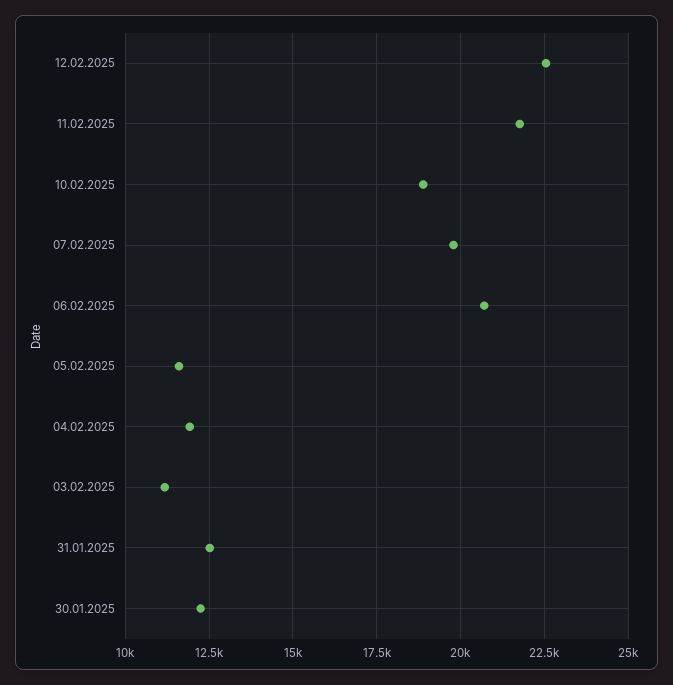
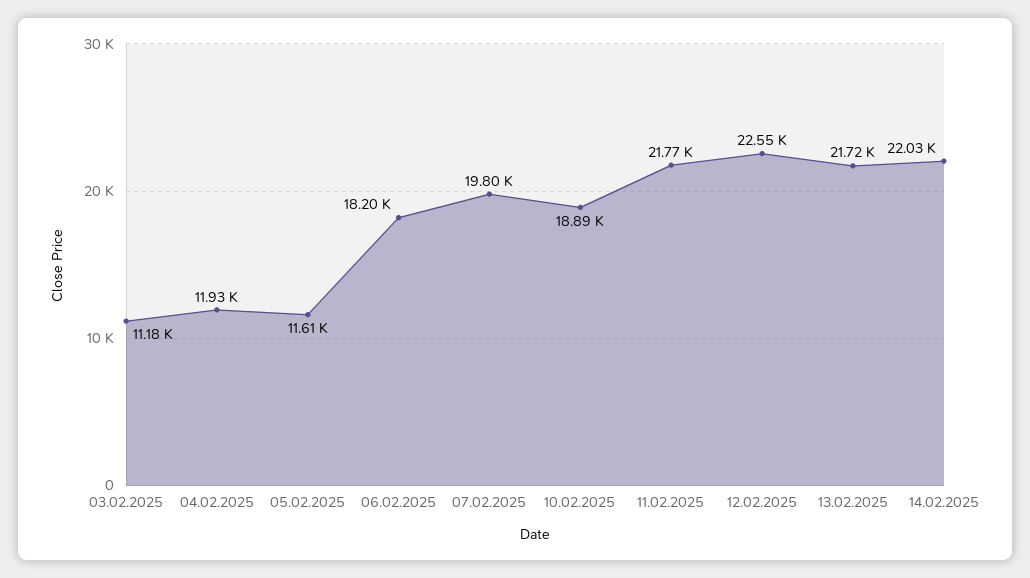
06.02.2025: 20750 -> 18200
31.01.2025: 12500 -> none
30.01.2025: 12250 -> none
13.02.2025: none -> 21720
14.02.2025: none -> 22030

